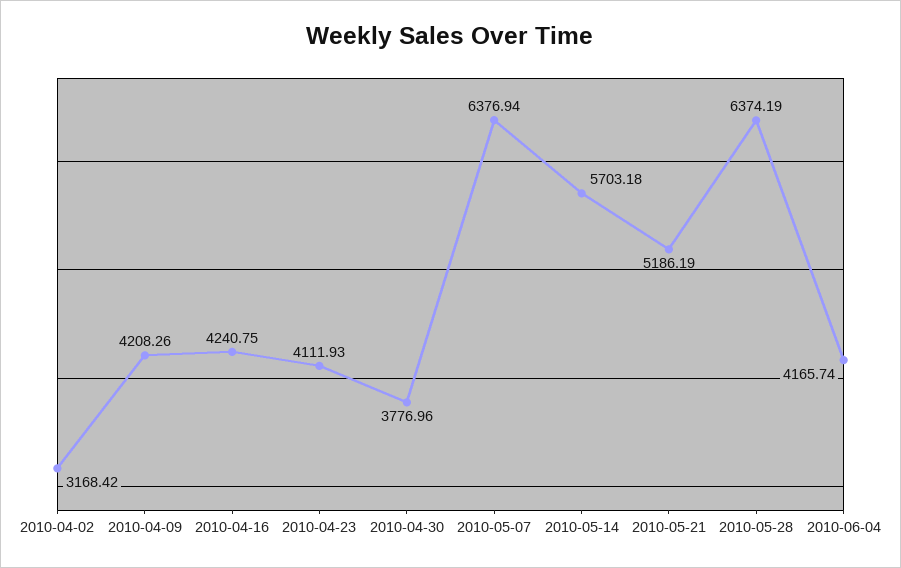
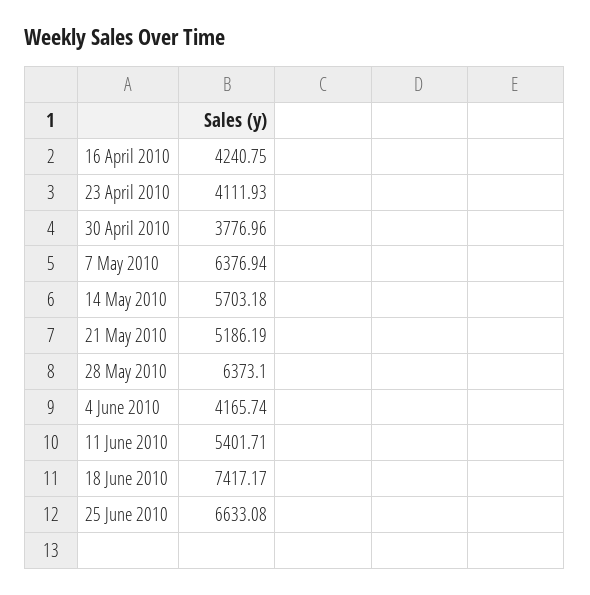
2010-04-02: 3168.42 -> none
2010-04-09: 4208.26 -> none
2010-05-28: 6374.19 -> 6373.1
11 June 2010: none -> 5401.71
18 June 2010: none -> 7417.17
25 June 2010: none -> 6633.08

